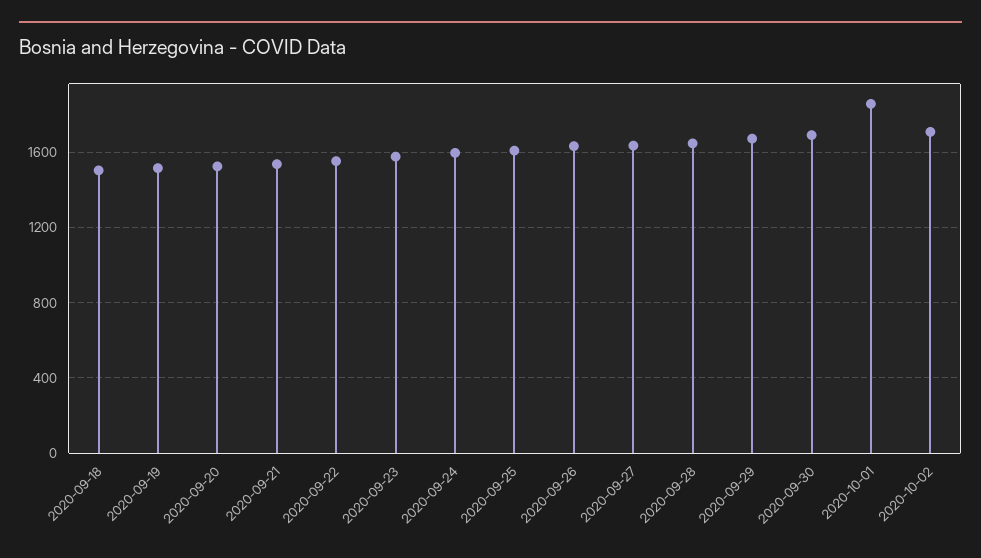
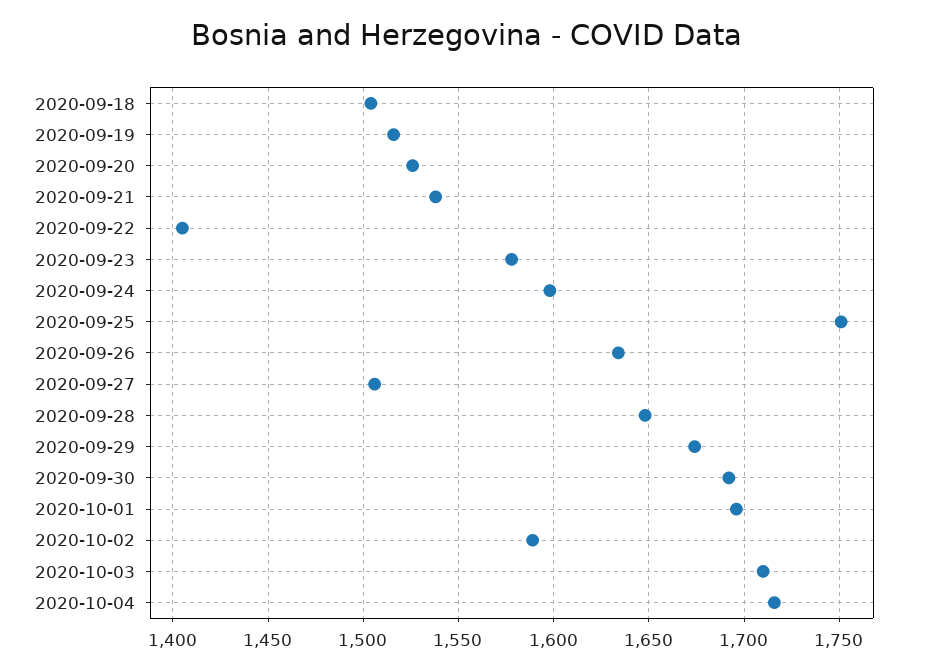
2020-09-22: 1550 -> 1405
2020-09-25: 1600 -> 1750
2020-09-27: 1650 -> 1505
2020-10-01: 1850 -> 1695
2020-10-02: 1700 -> 1590
2020-10-03: none -> 1710
2020-10-04: none -> 1715

